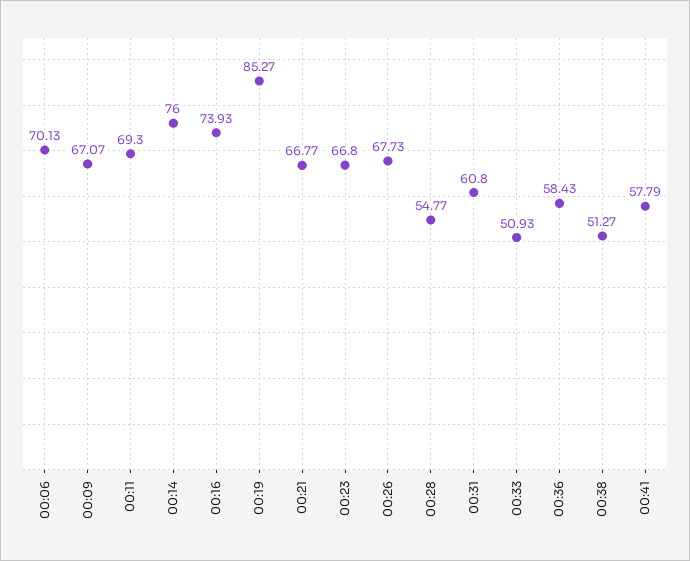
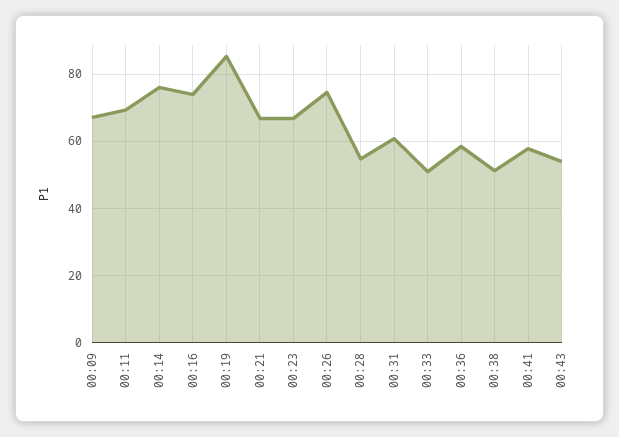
00:06: 70.13 -> none
00:26: 67.73 -> 74
00:43: none -> 54

